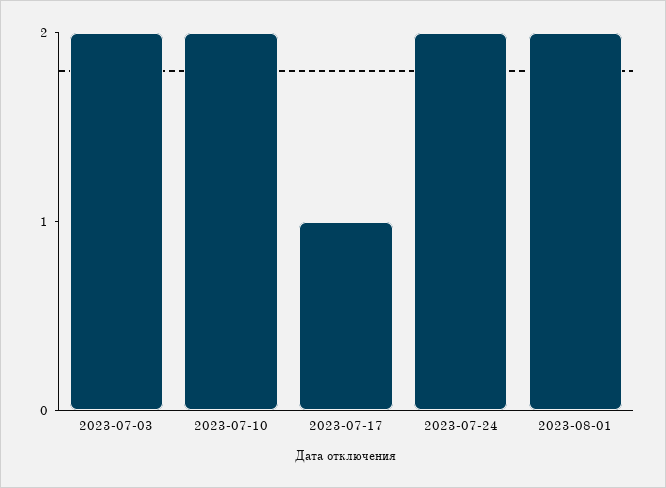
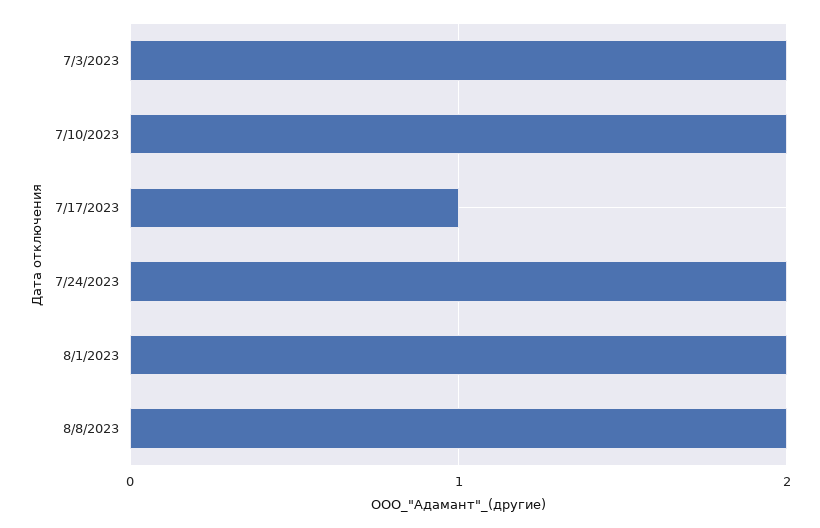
8/8/2023: none -> 2

